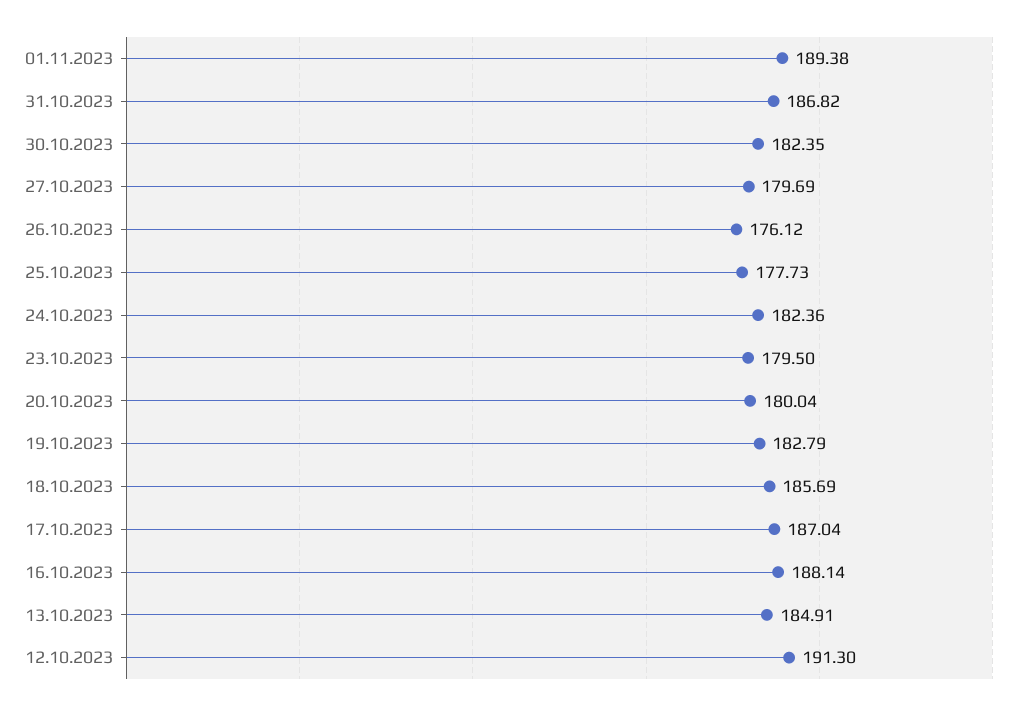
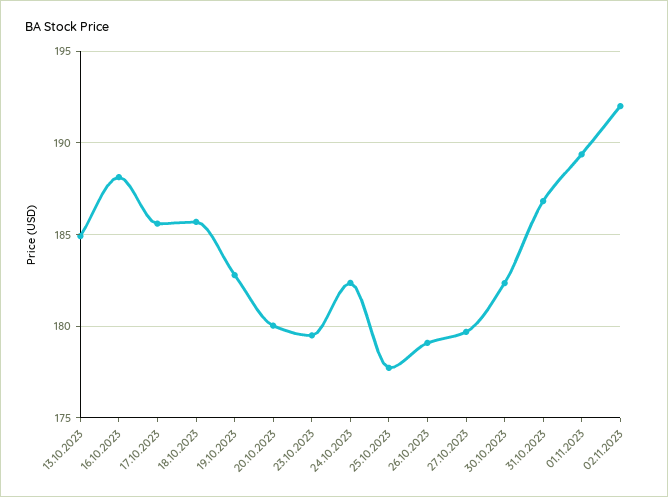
26.10.2023: 176.12 -> 179
17.10.2023: 187.04 -> 185.5
12.10.2023: 191.3 -> none
02.11.2023: none -> 192

